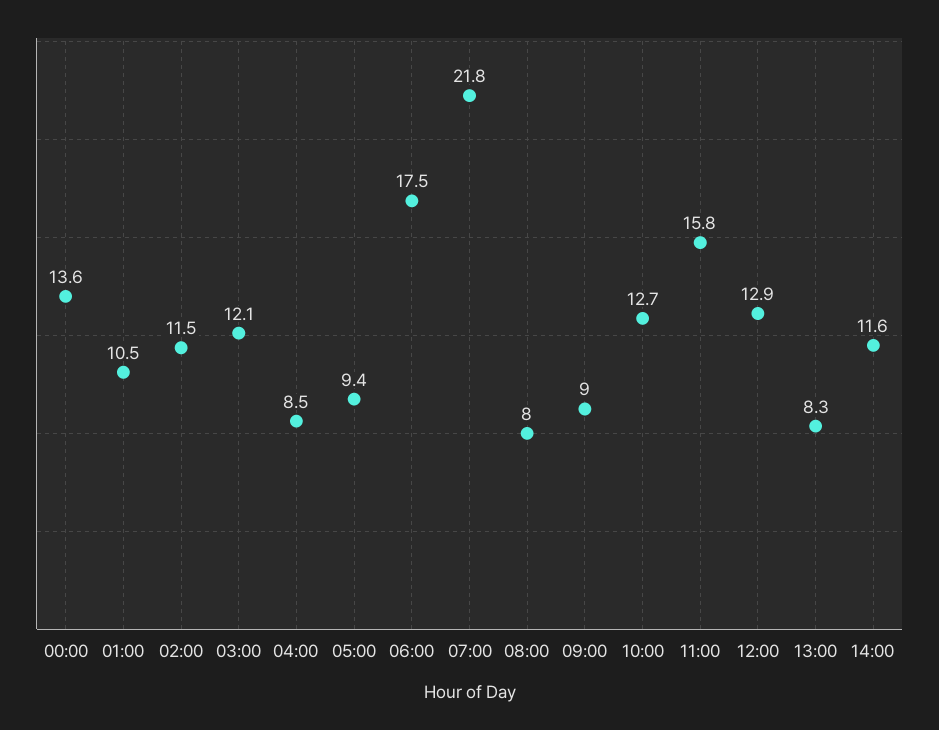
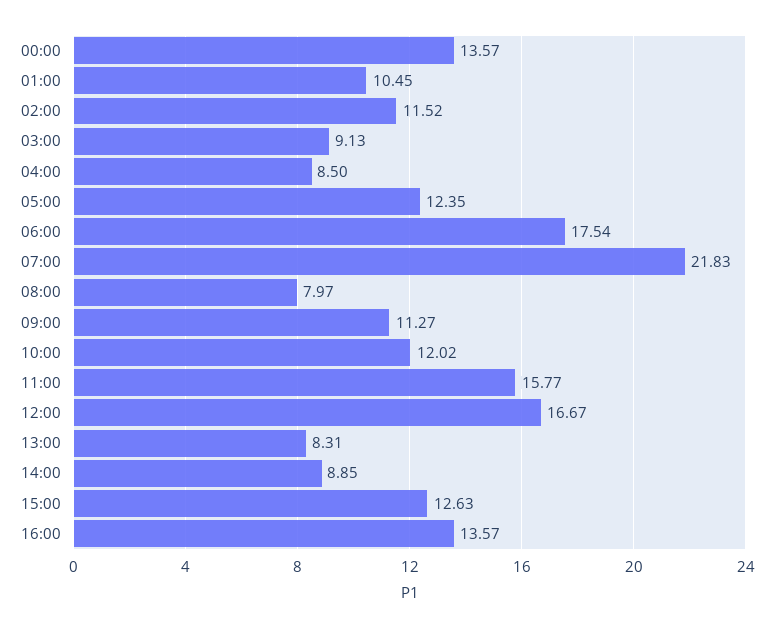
03:00: 12.1 -> 9.13
05:00: 9.4 -> 12.35
09:00: 9 -> 11.27
10:00: 12.7 -> 12.02
12:00: 12.9 -> 16.67
14:00: 11.6 -> 8.85
15:00: none -> 12.63
16:00: none -> 13.57

